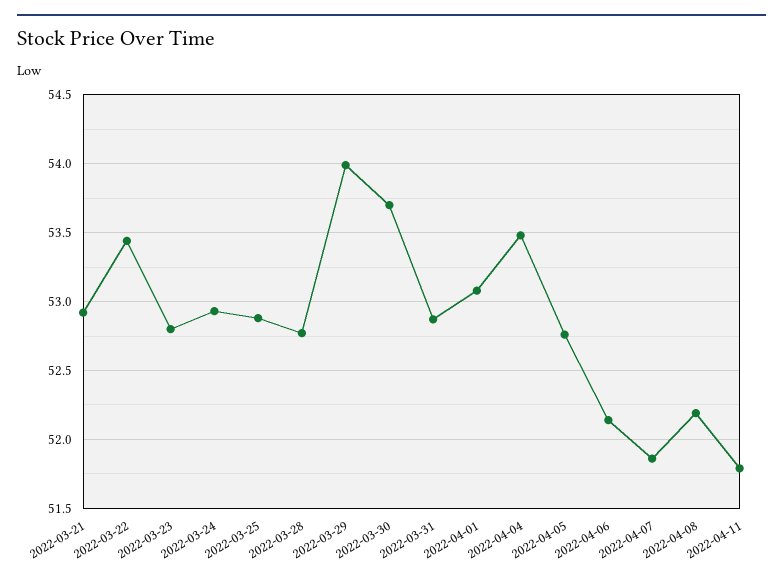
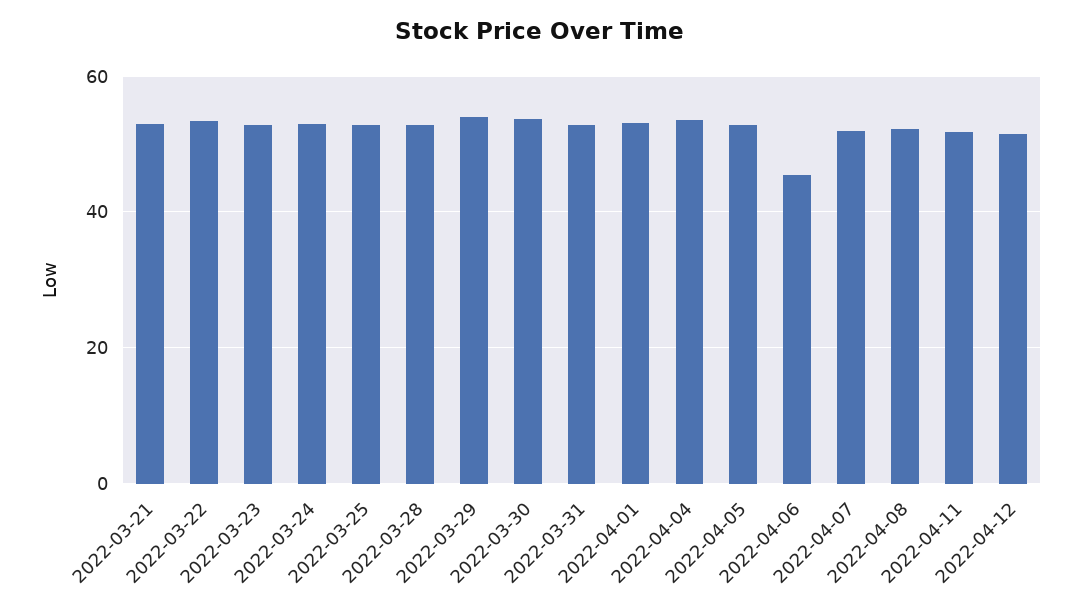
2022-04-06: 52.15 -> 46
2022-04-12: none -> 52

